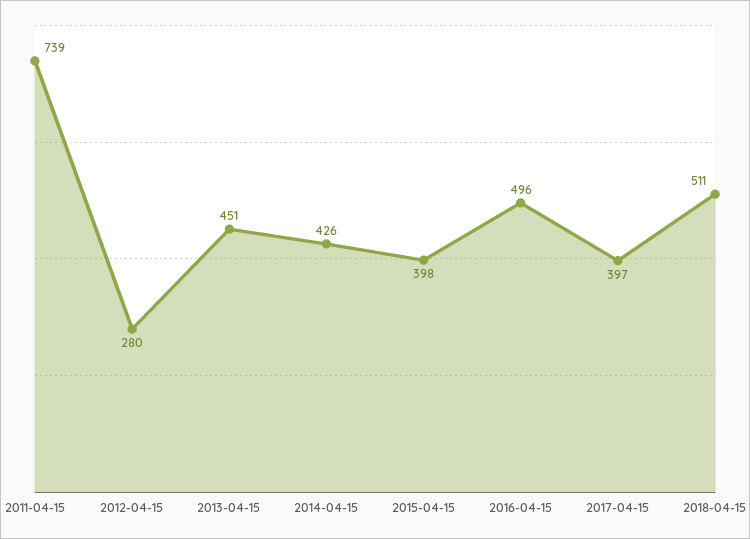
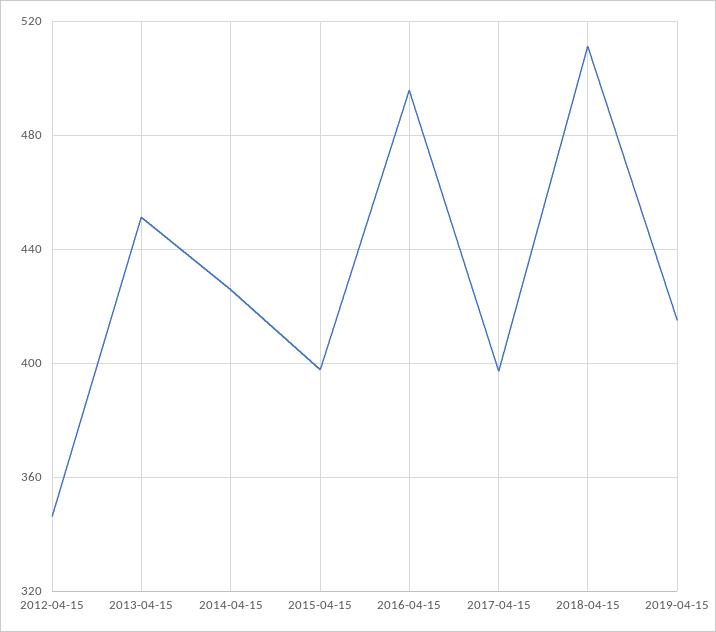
2011-04-15: 739 -> none
2012-04-15: 280 -> 345
2019-04-15: none -> 415

